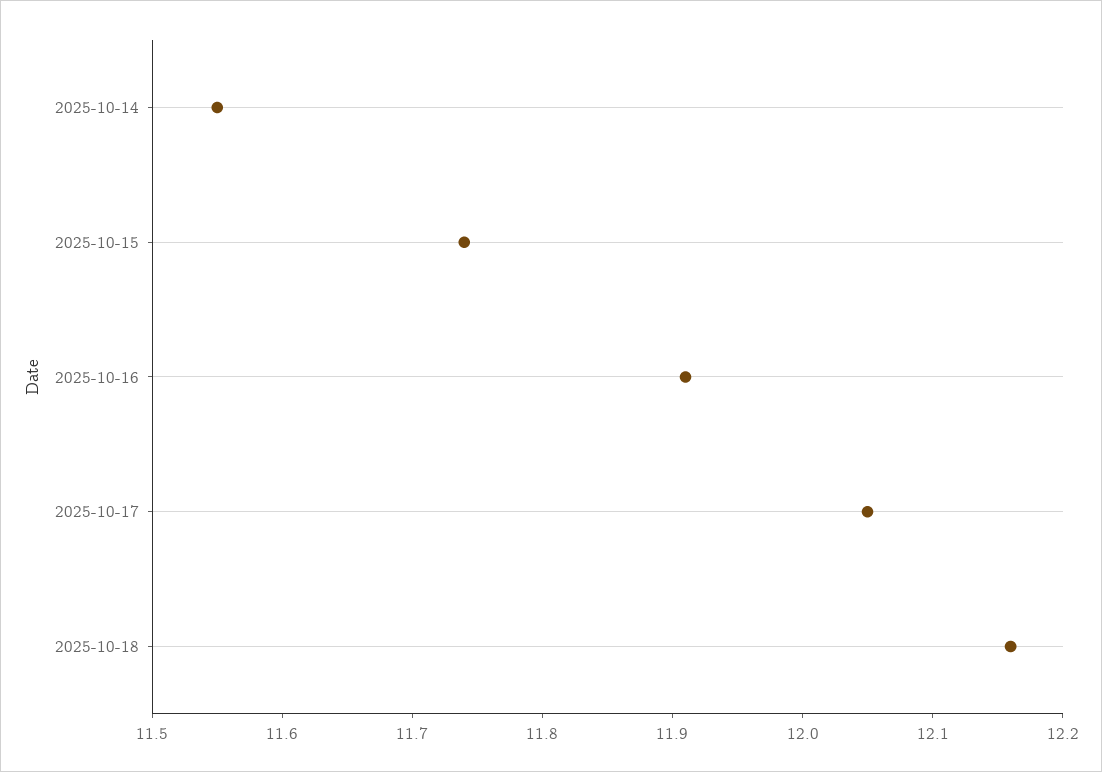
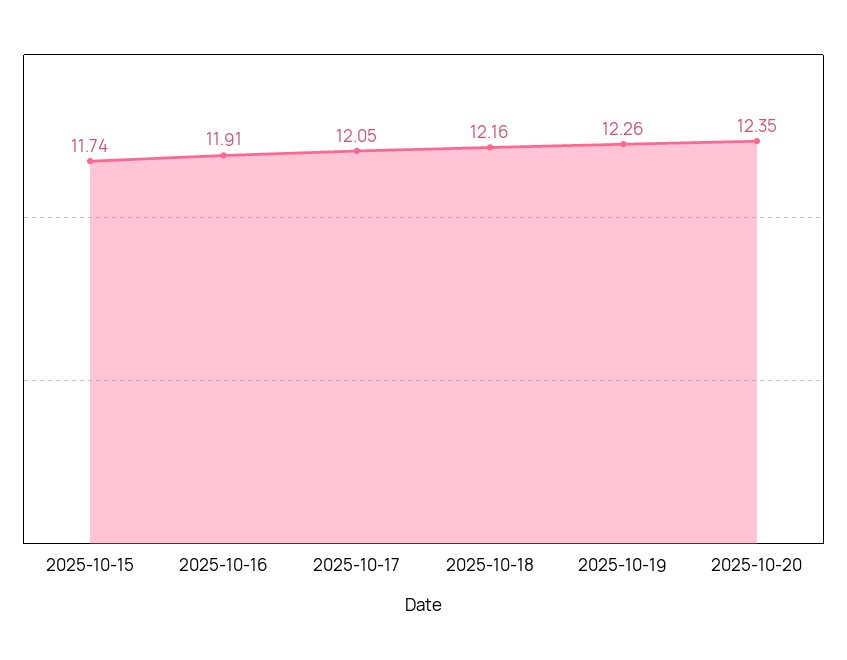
2025-10-14: 11.55 -> none
2025-10-19: none -> 12.26
2025-10-20: none -> 12.35

